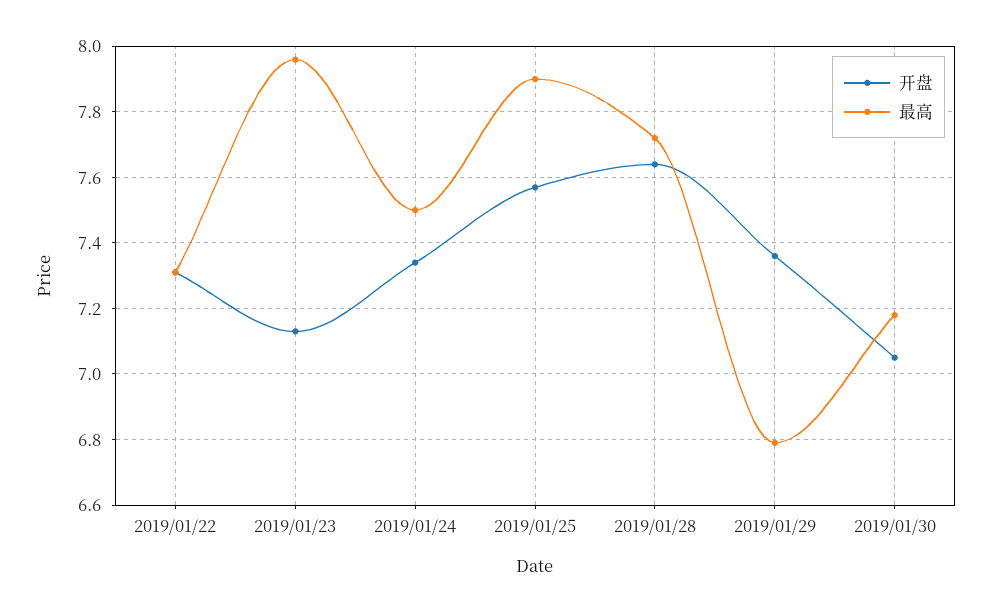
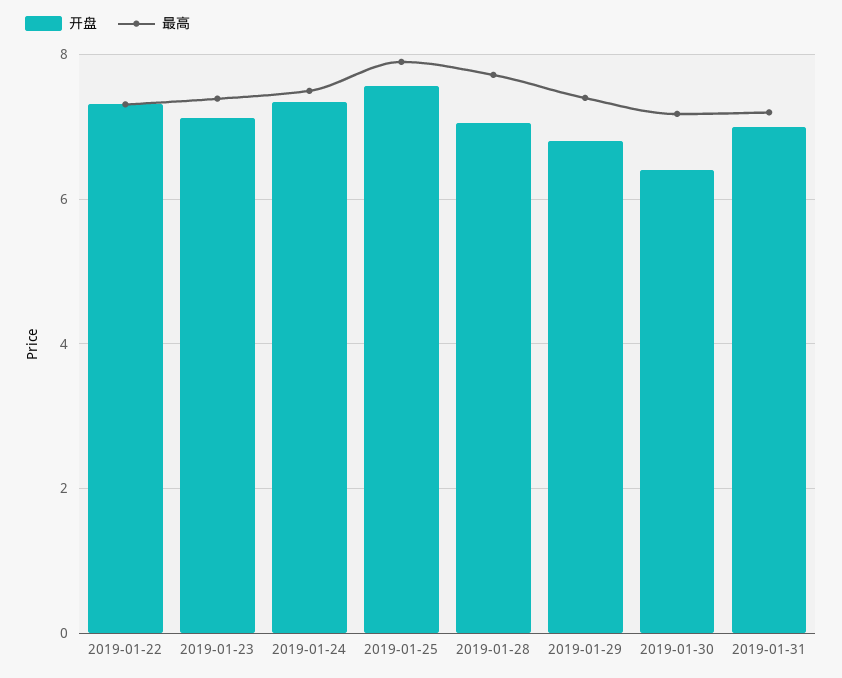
最高, 2019/01/23: 7.95 -> 7.4
开盘, 2019/01/28: 7.65 -> 7
开盘, 2019/01/29: 7.35 -> 6.8
最高, 2019/01/29: 6.8 -> 7.4
开盘, 2019/01/30: 7.05 -> 6.4
开盘, 2019-01-31: none -> 7
最高, 2019-01-31: none -> 7.2

